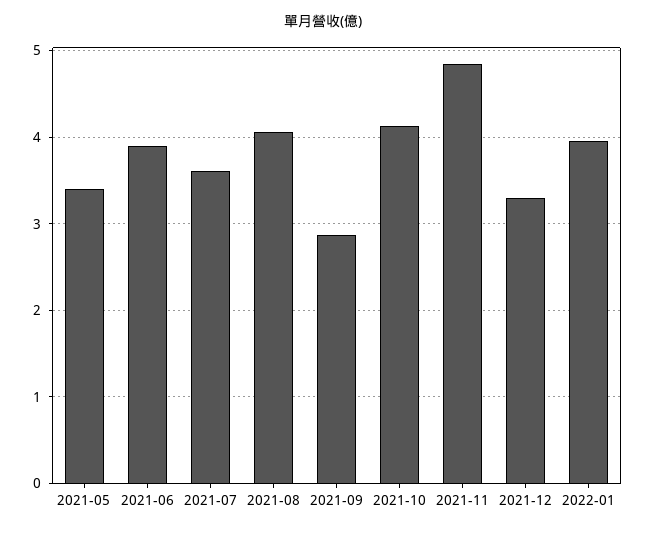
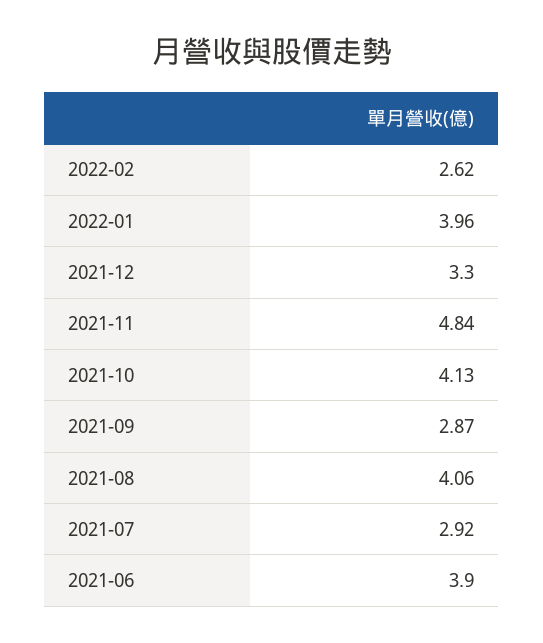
2021-05: 3.4 -> none
2021-07: 3.6 -> 2.92
2022-02: none -> 2.62

